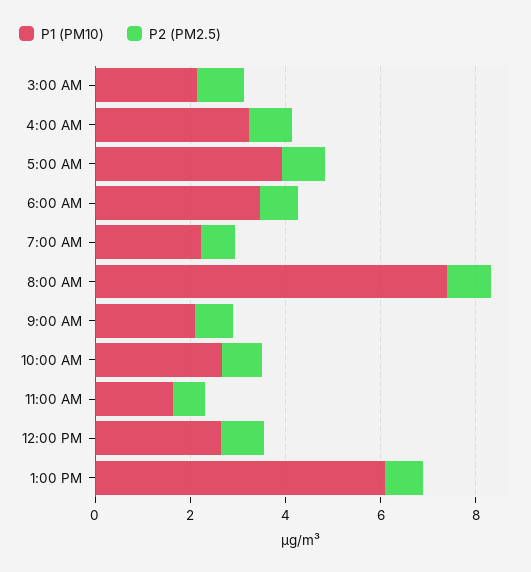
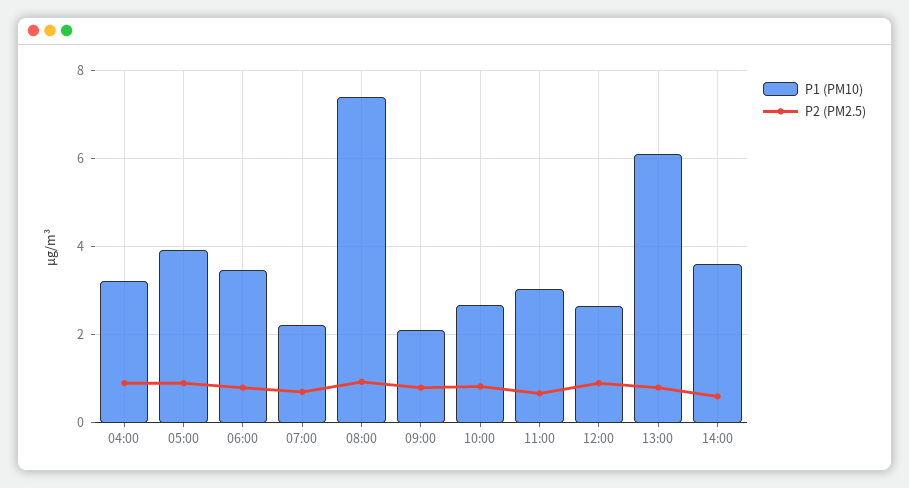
P1 (PM10), 3:00 AM: 2 -> none
P2 (PM2.5), 3:00 AM: 1 -> none
P1 (PM10), 11:00 AM: 1.5 -> 3
P1 (PM10), 14:00: none -> 3.6
P2 (PM2.5), 14:00: none -> 0.6

